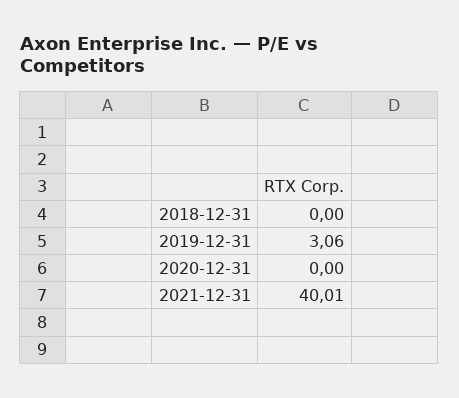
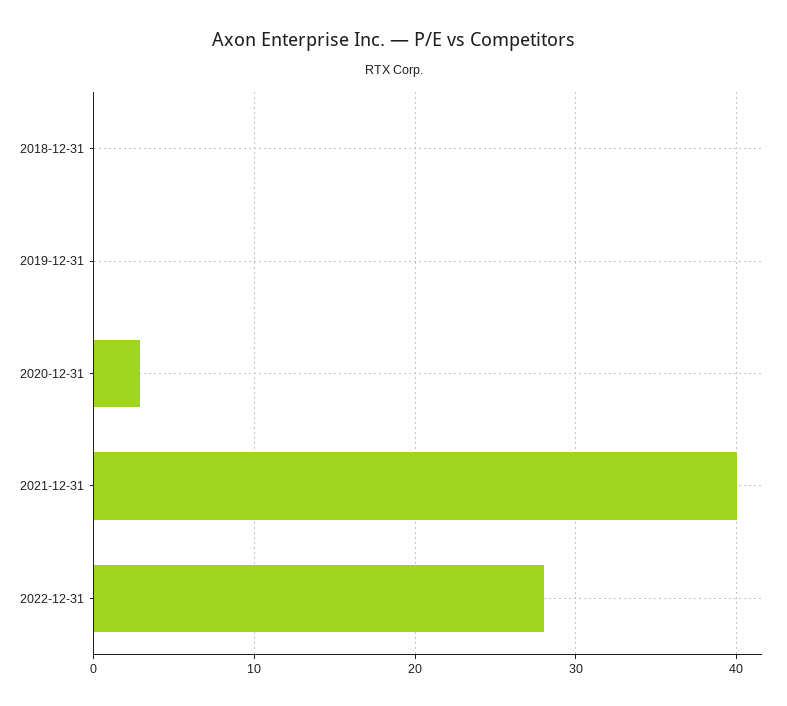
2019-12-31: 3.06 -> 0
2020-12-31: 0 -> 3
2022-12-31: none -> 28

